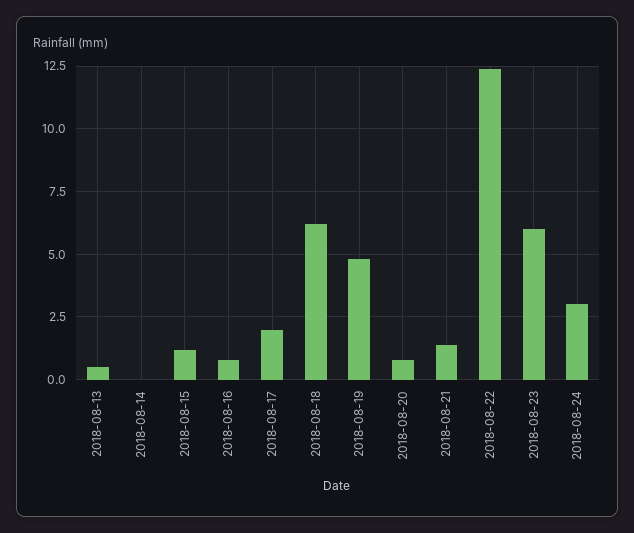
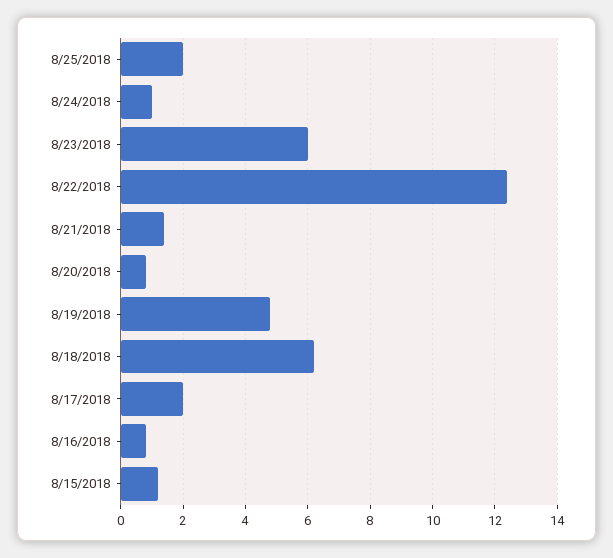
2018-08-13: 0.5 -> none
2018-08-14: 0 -> none
2018-08-24: 3 -> 1
8/25/2018: none -> 2

